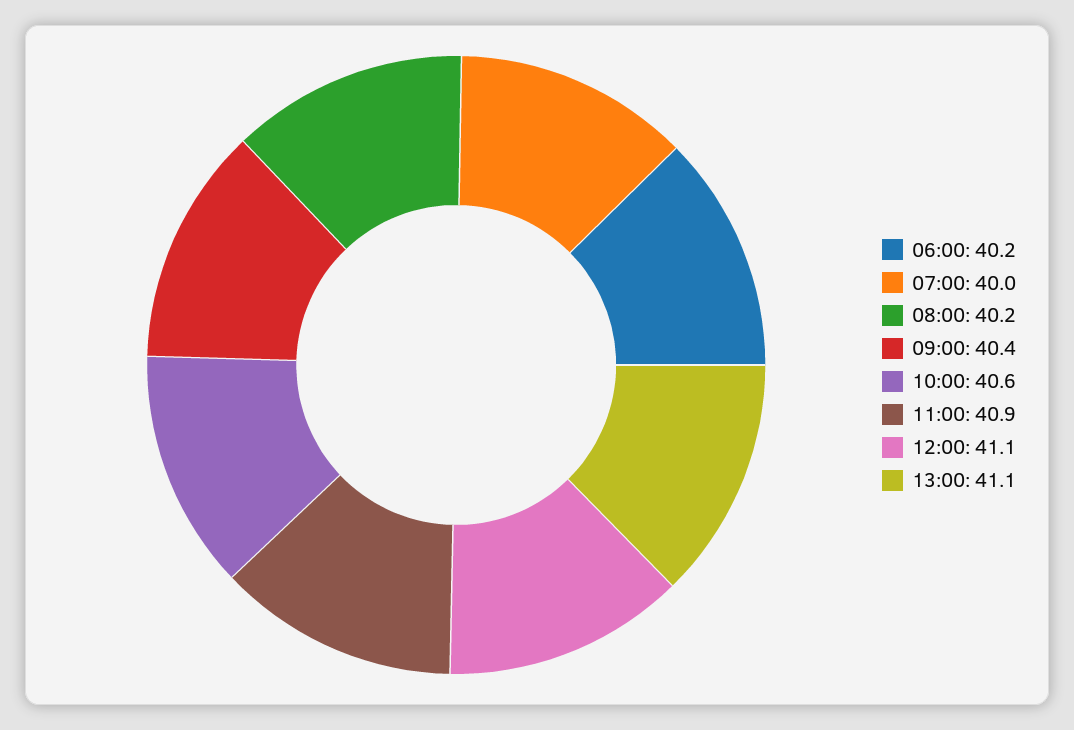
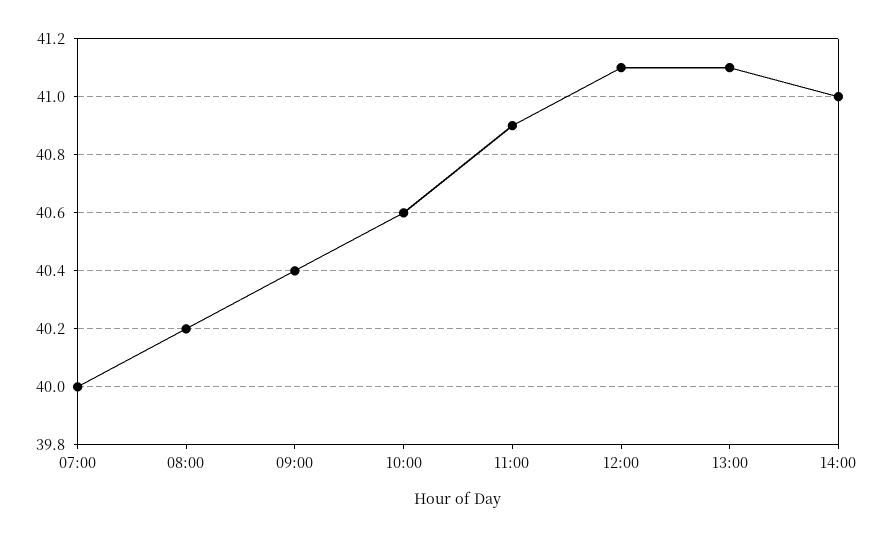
06:00: 40.2 -> none
14:00: none -> 41

